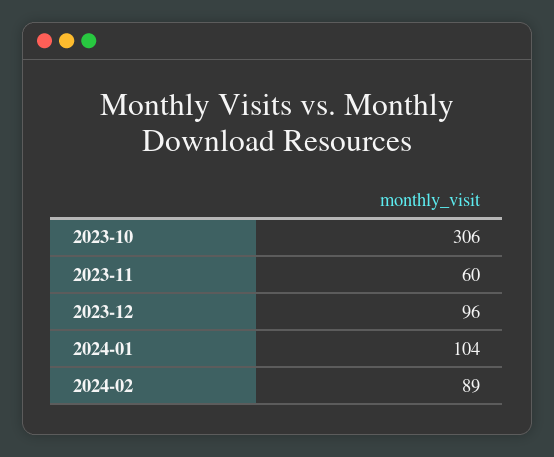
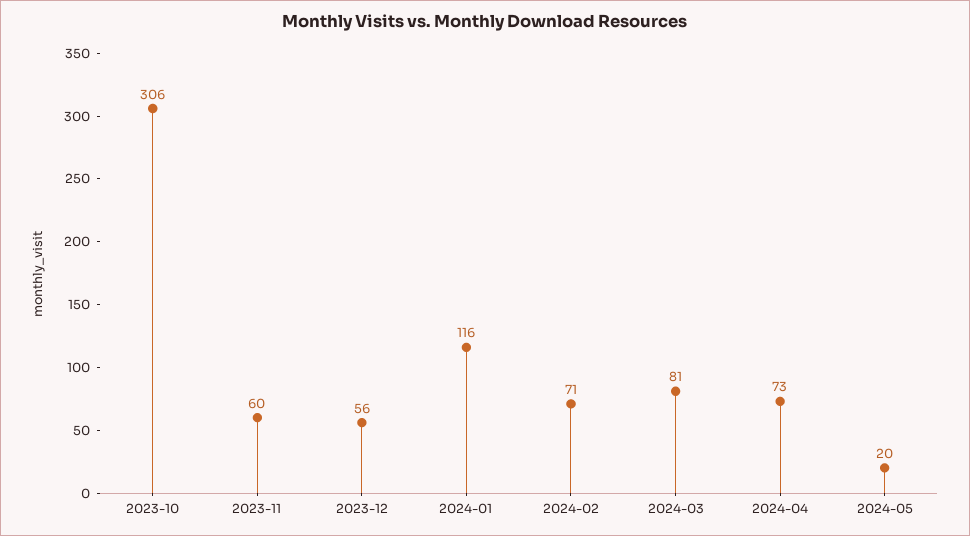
2023-12: 96 -> 56
2024-01: 104 -> 116
2024-02: 89 -> 71
2024-03: none -> 81
2024-04: none -> 73
2024-05: none -> 20

